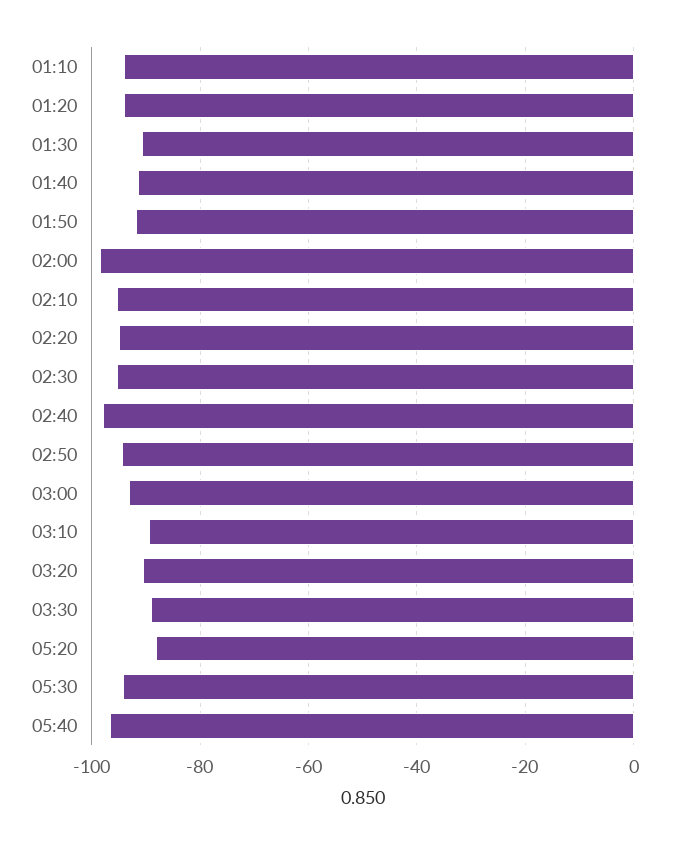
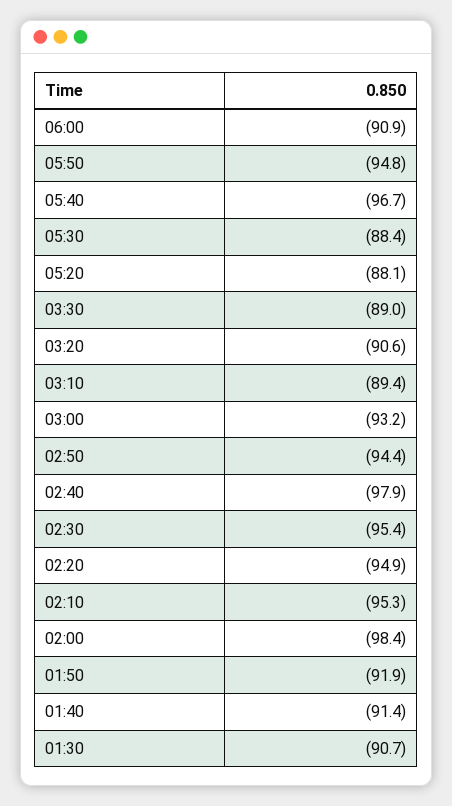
01:10: -94 -> none
01:20: -94 -> none
05:30: -94 -> -88.4
06:00: none -> -90.9
05:50: none -> -94.8

